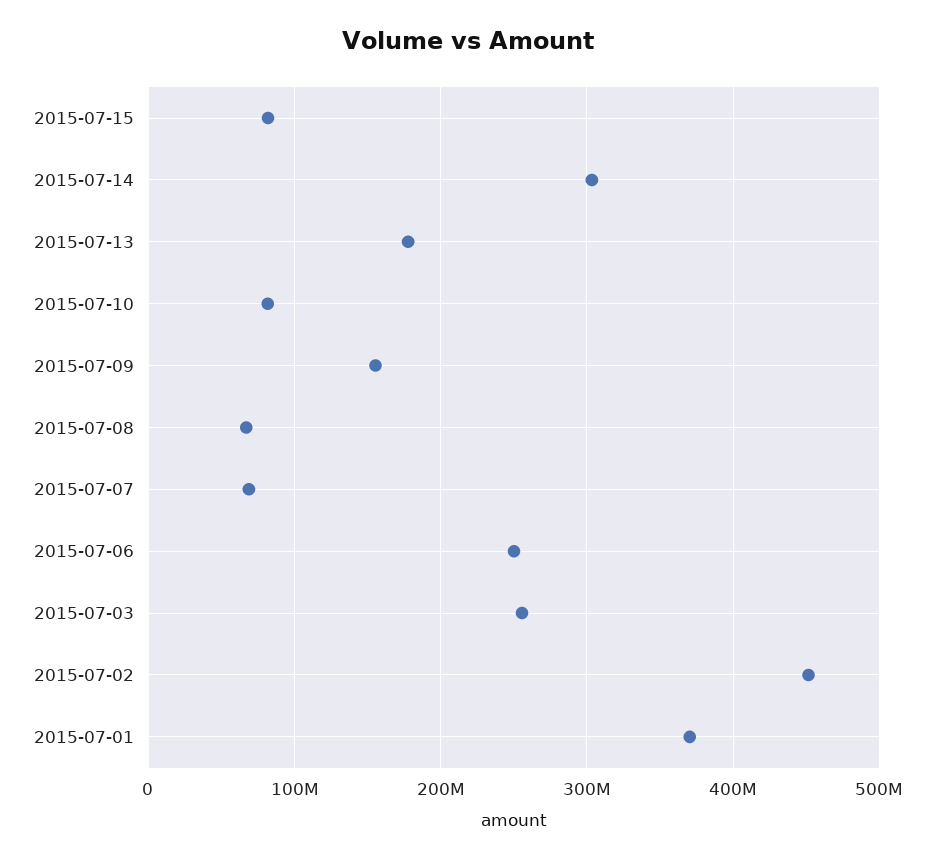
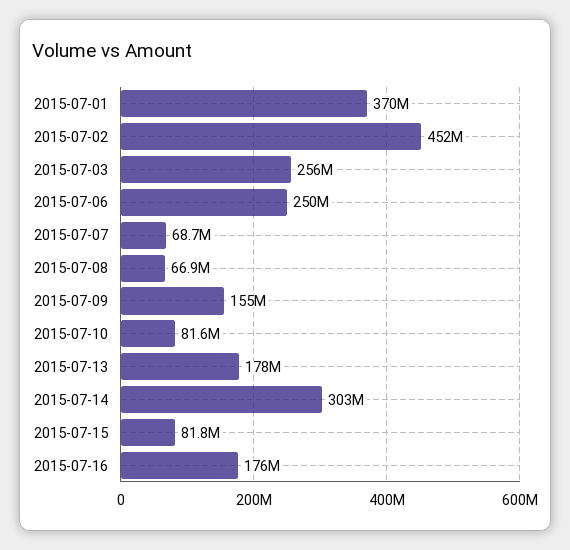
2015-07-16: none -> 176000000

